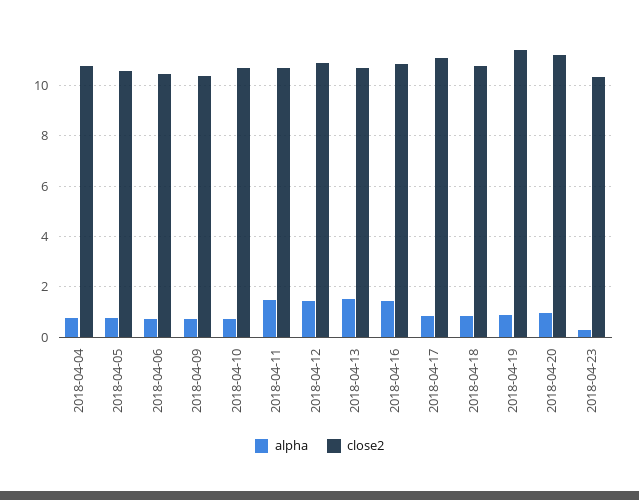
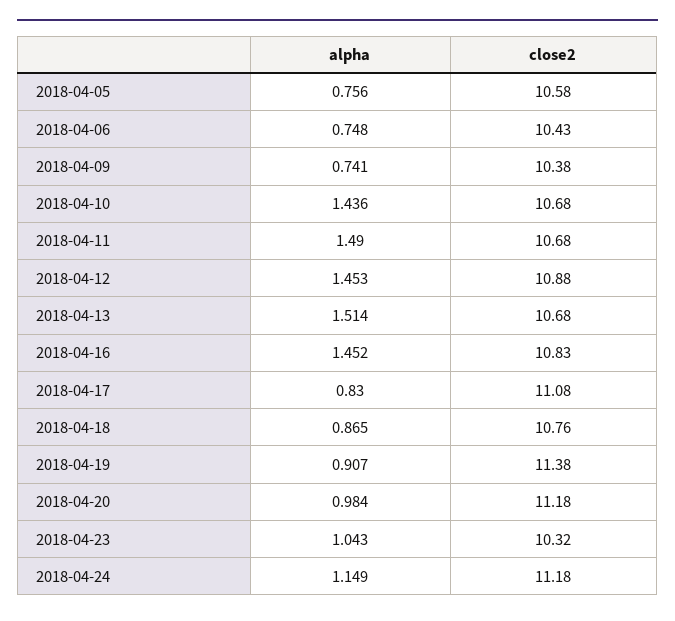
alpha, 2018-04-04: 0.75 -> none
close2, 2018-04-04: 10.75 -> none
alpha, 2018-04-10: 0.75 -> 1.436
alpha, 2018-04-23: 0.25 -> 1.043
alpha, 2018-04-24: none -> 1.149
close2, 2018-04-24: none -> 11.18

